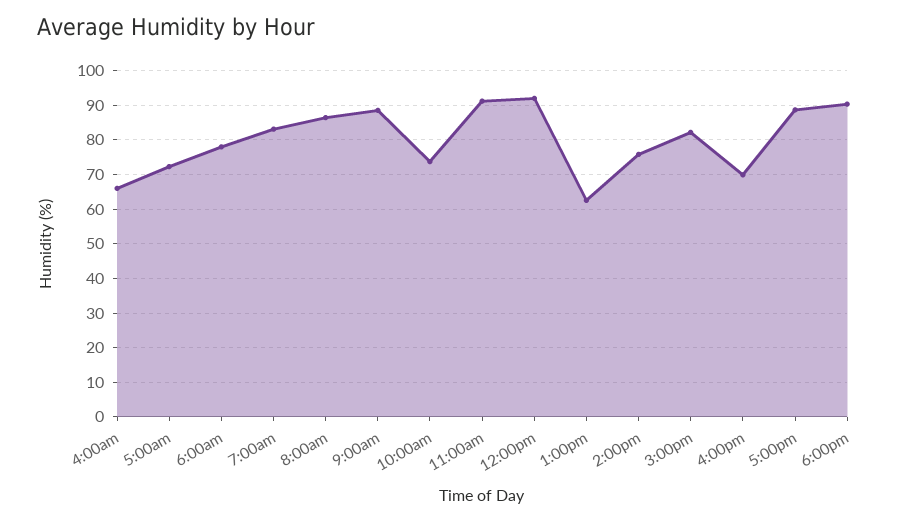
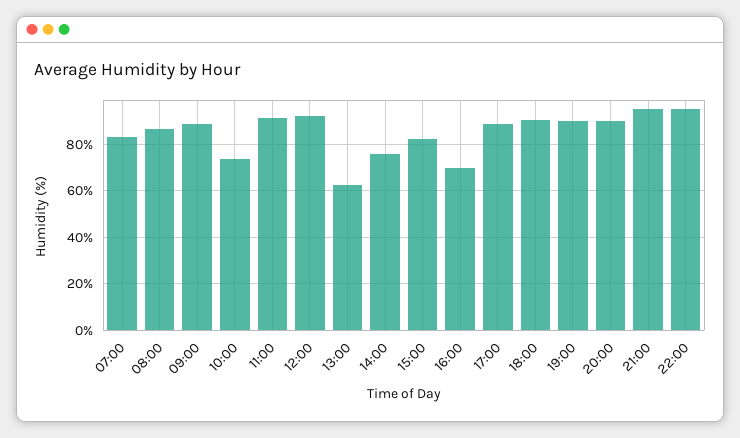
4:00am: 66 -> none
5:00am: 72 -> none
6:00am: 78 -> none
19:00: none -> 90
20:00: none -> 90
21:00: none -> 95
22:00: none -> 95

